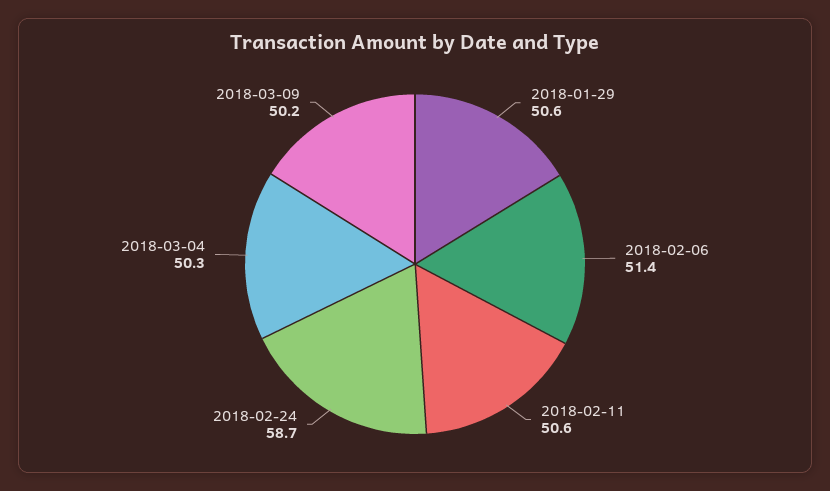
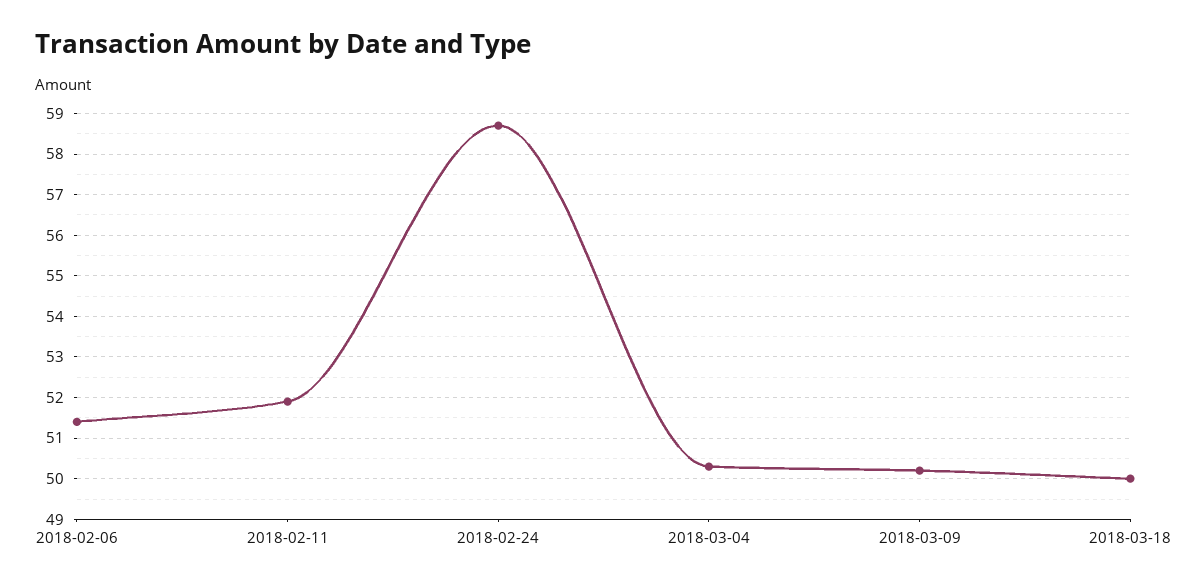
2018-01-29: 50.6 -> none
2018-02-11: 50.6 -> 52
2018-03-18: none -> 50

